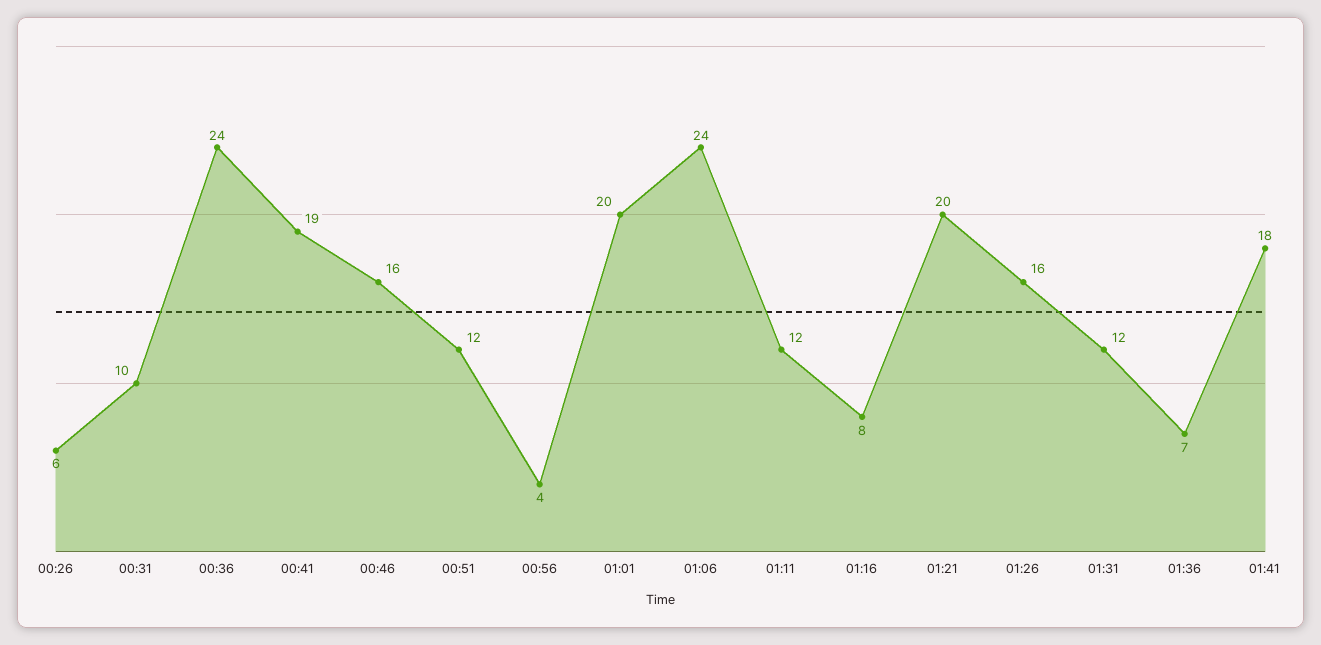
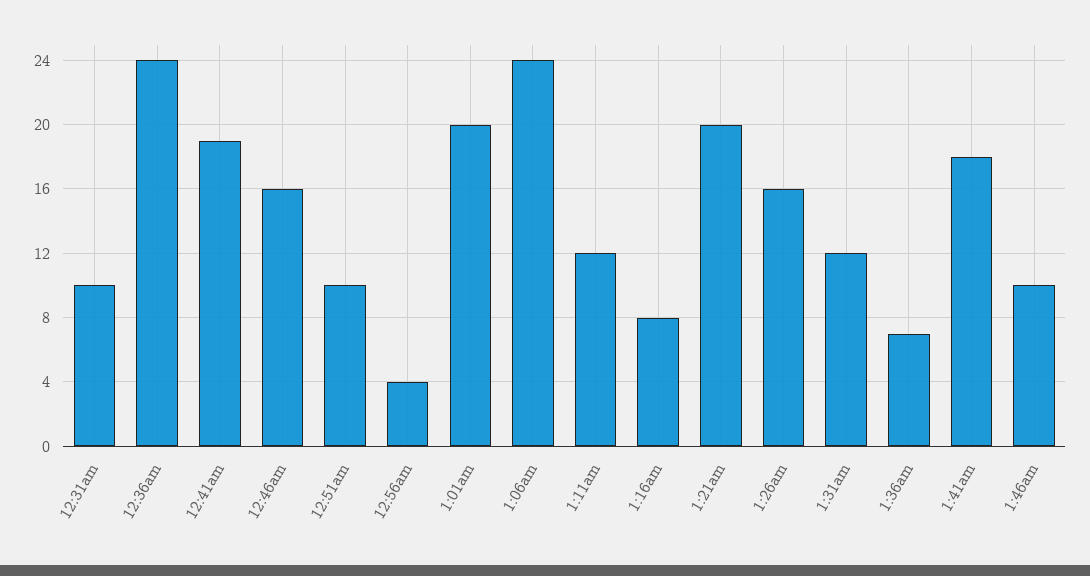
00:26: 6 -> none
00:51: 12 -> 10
1:46am: none -> 10

